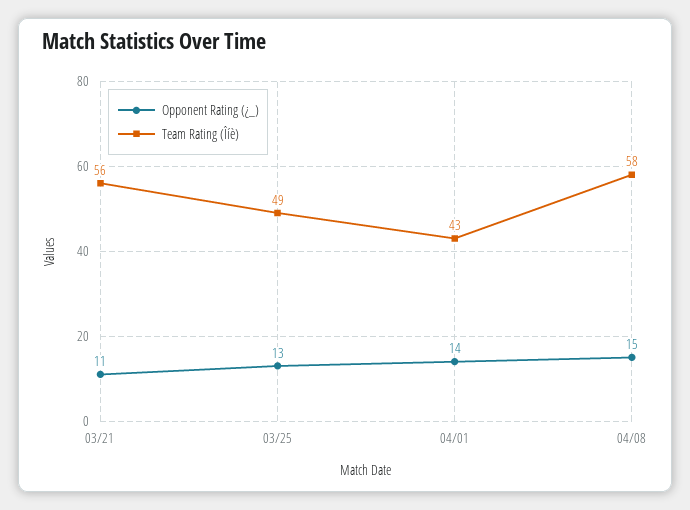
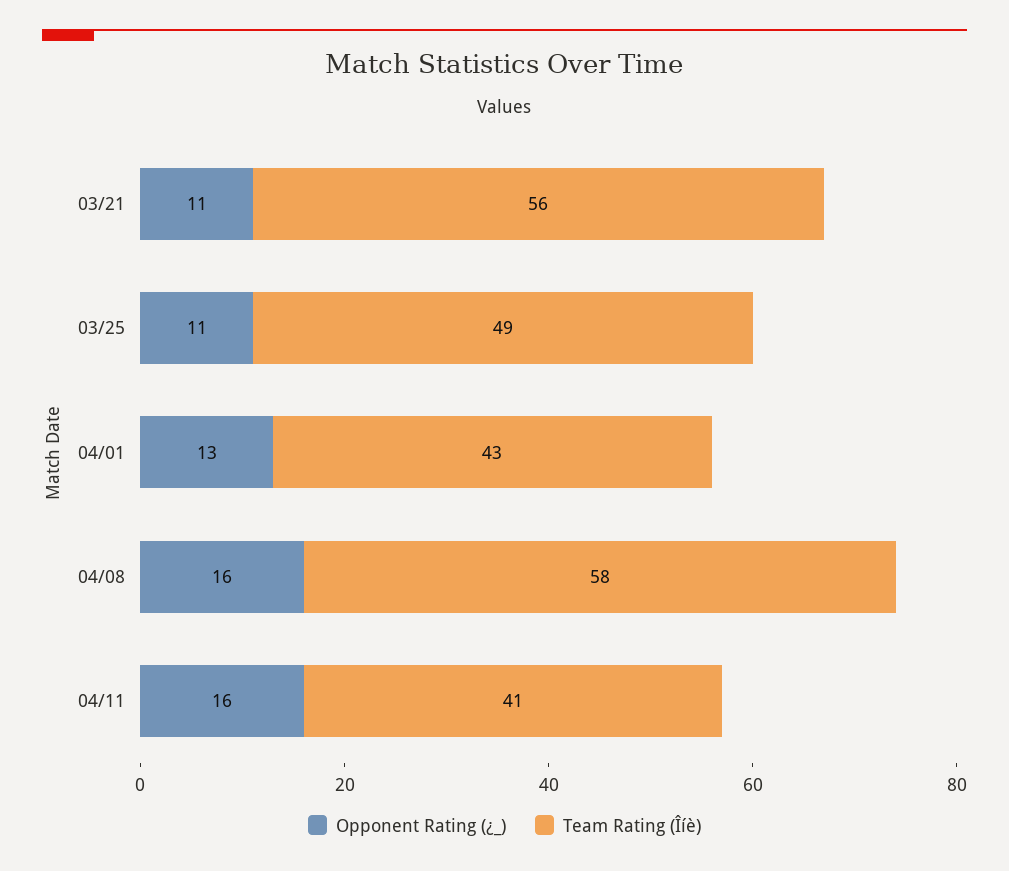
Opponent Rating (¿_), 03/25: 13 -> 11
Opponent Rating (¿_), 04/01: 14 -> 13
Opponent Rating (¿_), 04/08: 15 -> 16
Opponent Rating (¿_), 04/11: none -> 16
Team Rating (Îíè), 04/11: none -> 41

